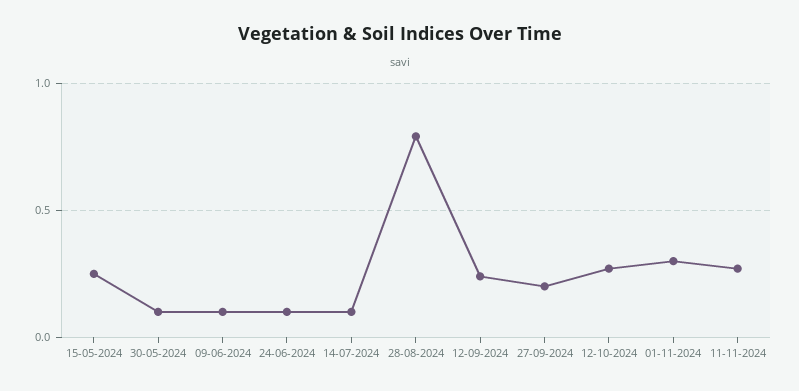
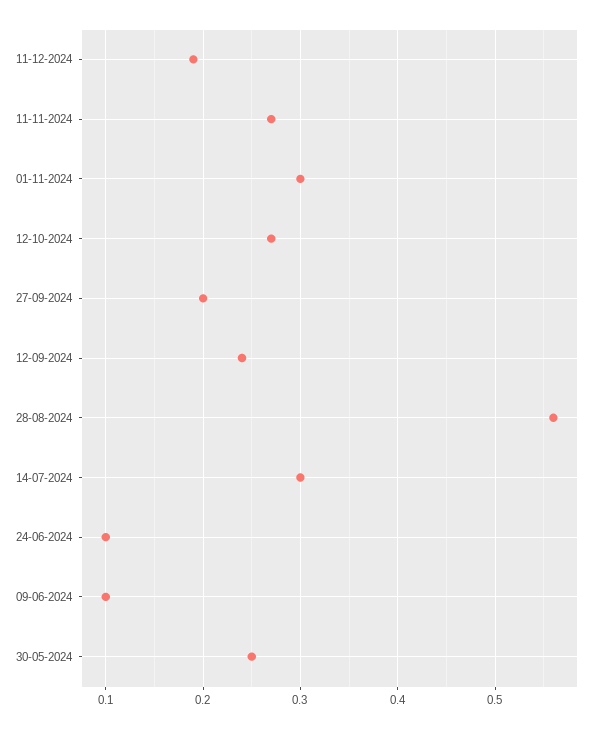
15-05-2024: 0.25 -> none
30-05-2024: 0.1 -> 0.25
14-07-2024: 0.1 -> 0.3
28-08-2024: 0.8 -> 0.56
11-12-2024: none -> 0.19

